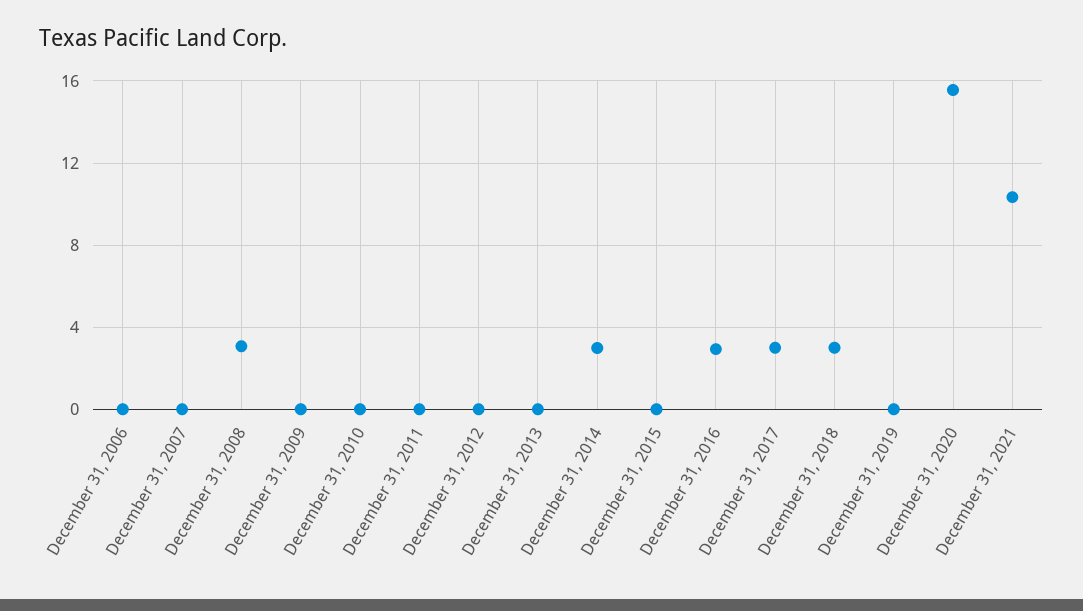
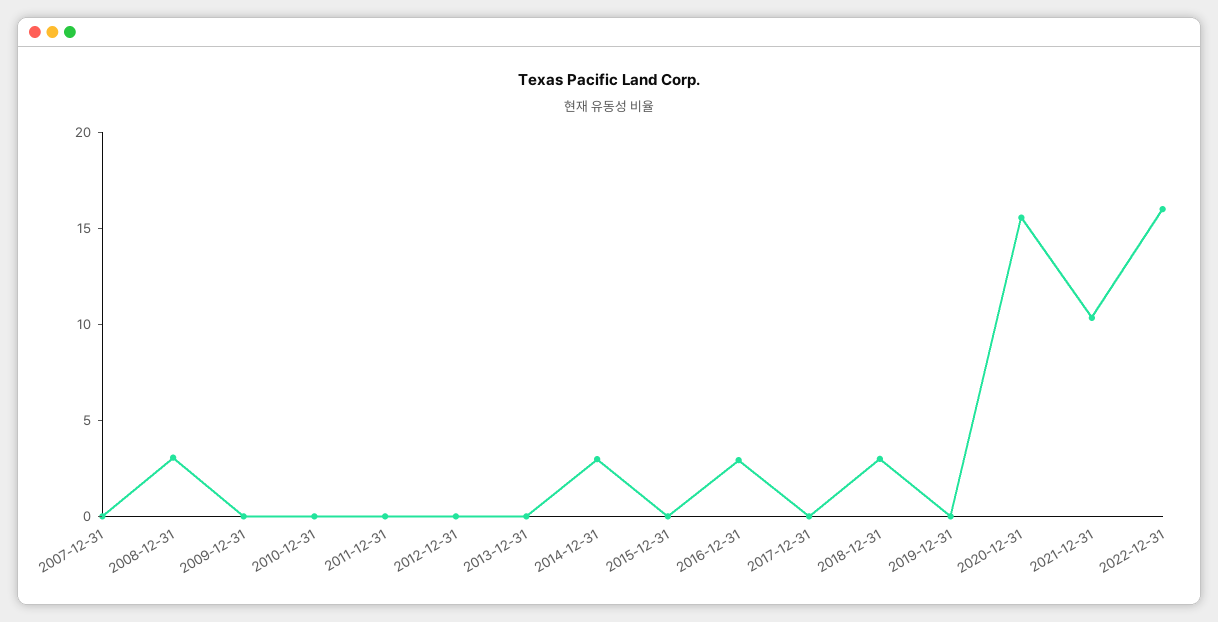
December 31, 2006: 0 -> none
December 31, 2017: 3 -> 0
2022-12-31: none -> 16

